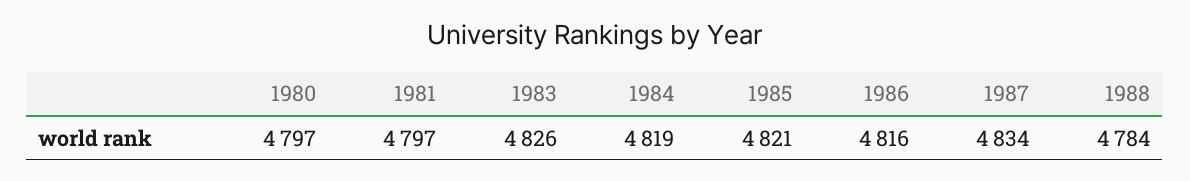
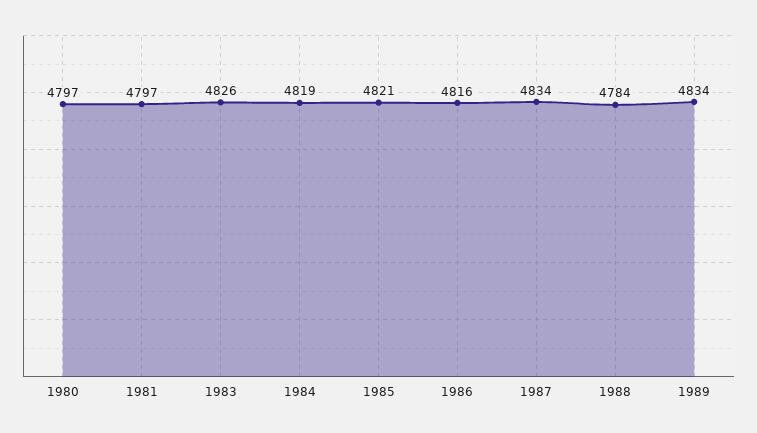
1989: none -> 4834

